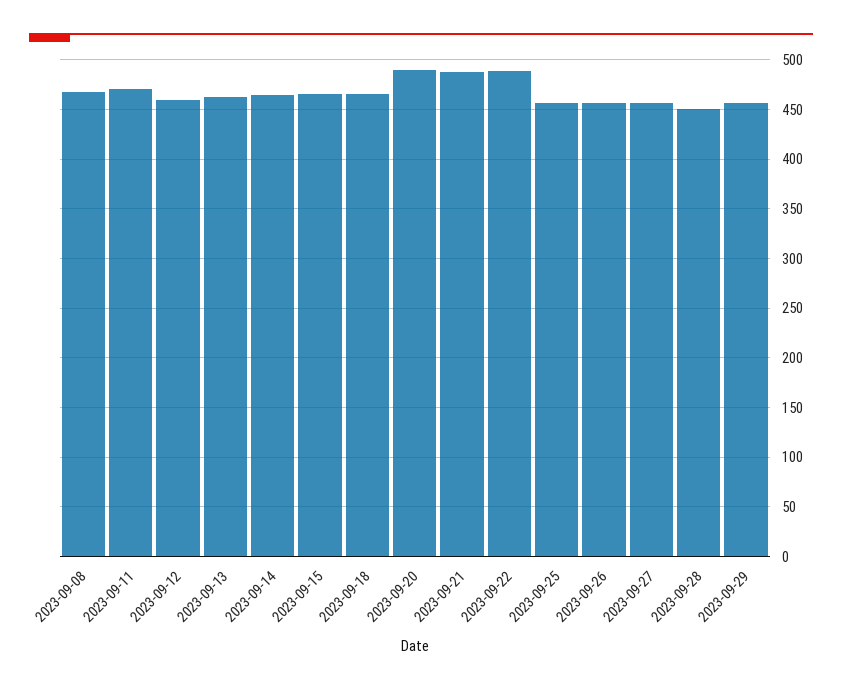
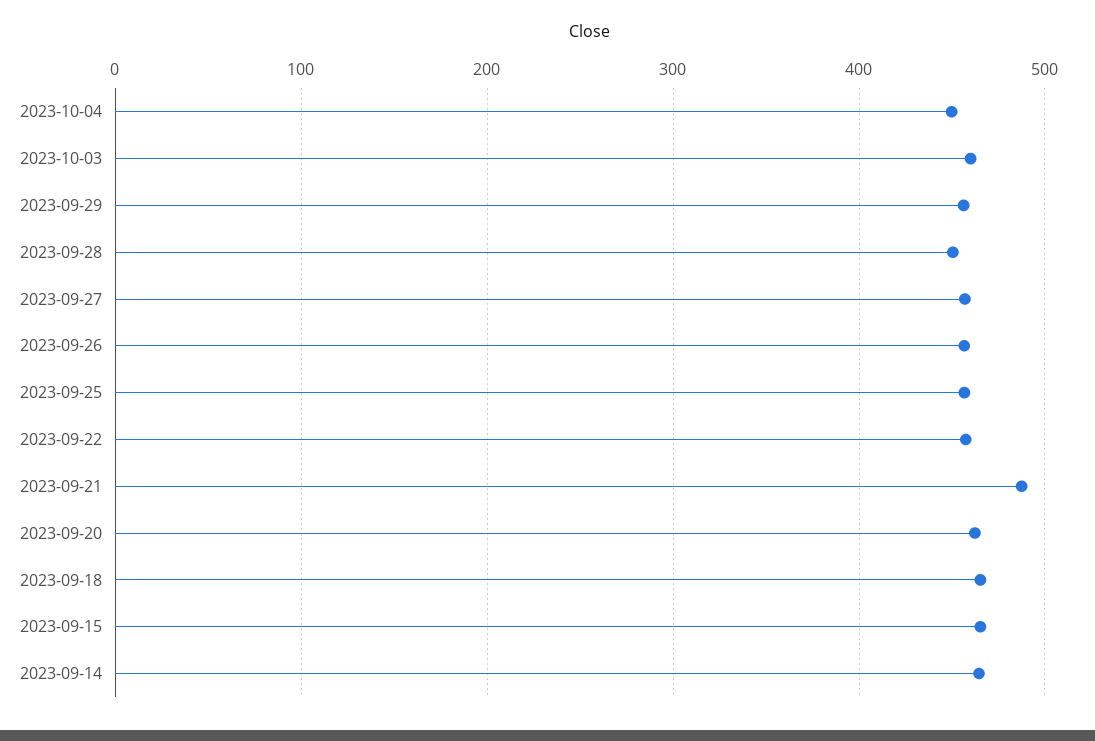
2023-09-08: 470 -> none
2023-09-11: 470 -> none
2023-09-12: 460 -> none
2023-09-13: 460 -> none
2023-09-20: 490 -> 460
2023-09-22: 490 -> 460
2023-10-04: none -> 450
2023-10-03: none -> 460

